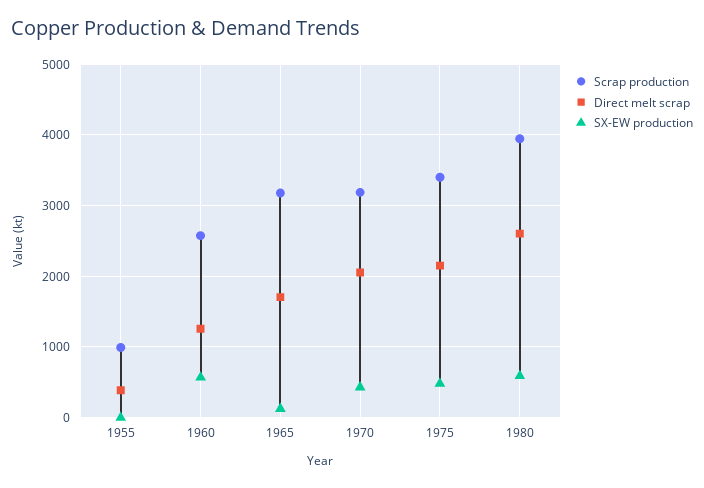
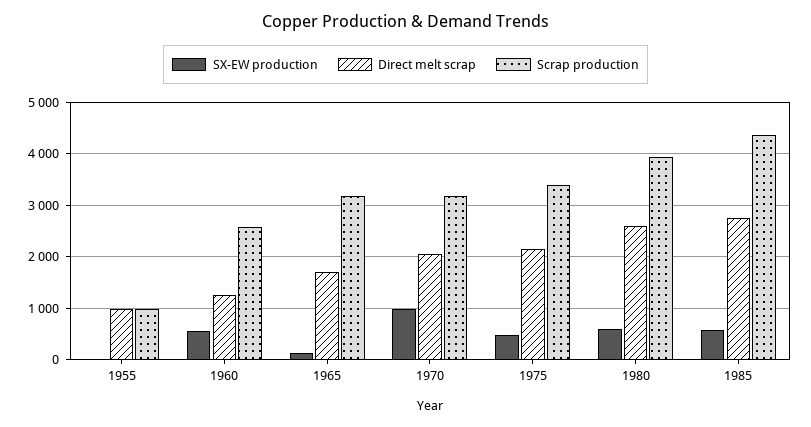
Direct melt scrap, 1955: 400 -> 1000
SX-EW production, 1970: 400 -> 1000
SX-EW production, 1985: none -> 600
Direct melt scrap, 1985: none -> 2800
Scrap production, 1985: none -> 4400

